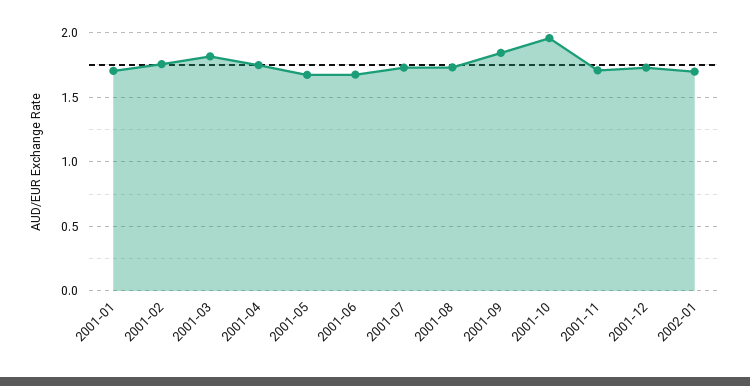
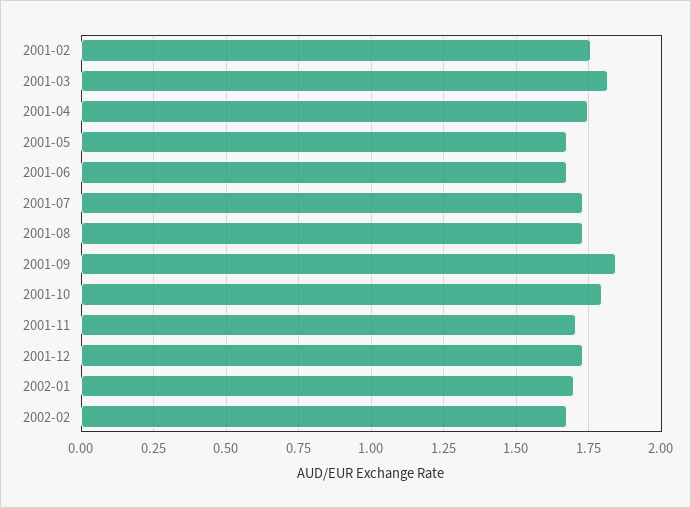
2001-01: 1.7 -> none
2001-10: 1.95 -> 1.8
2002-02: none -> 1.675

